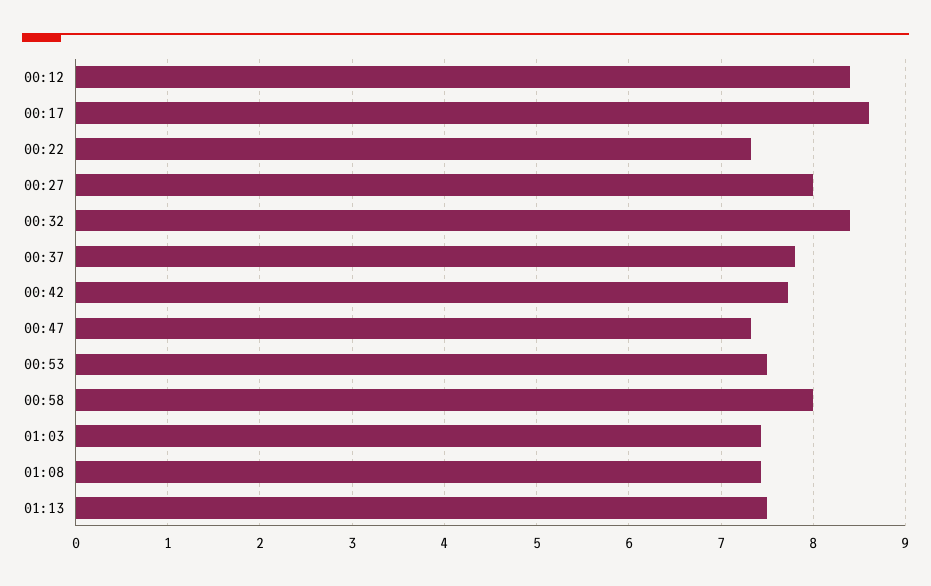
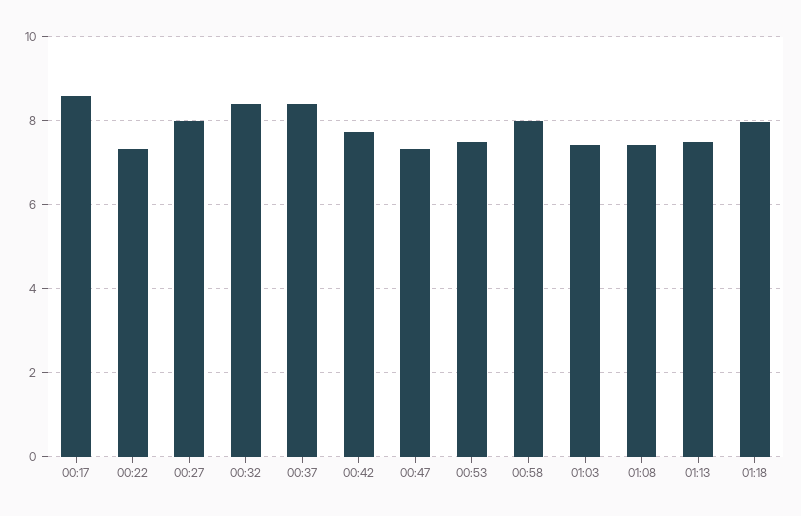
00:12: 8.4 -> none
00:37: 7.8 -> 8.4
01:18: none -> 8

